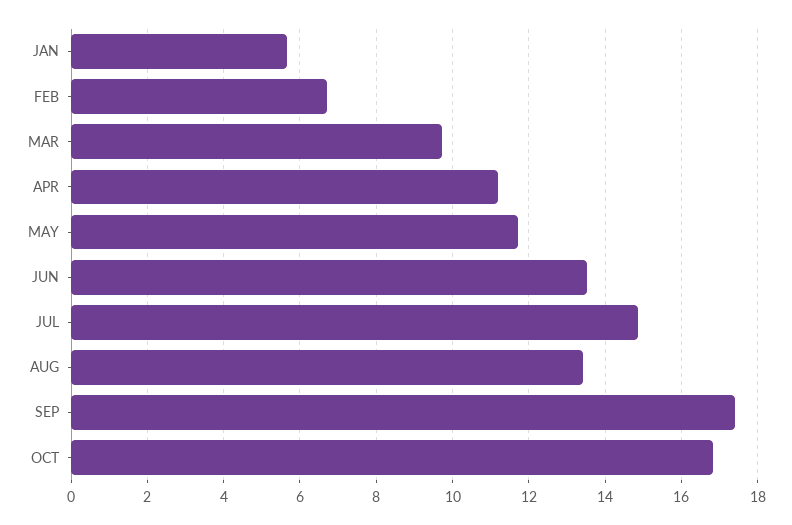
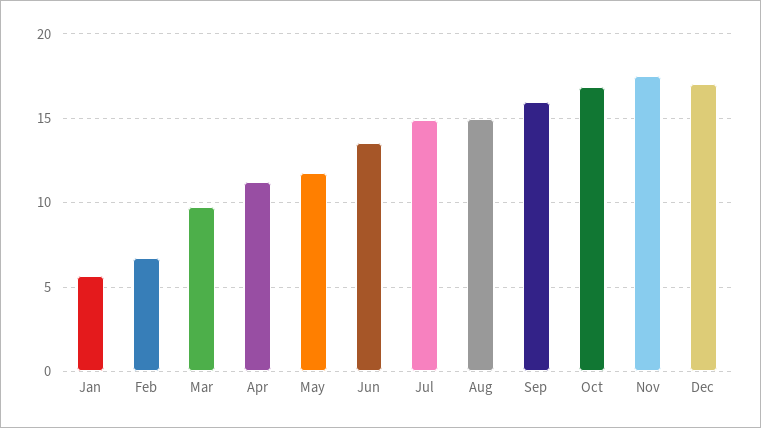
AUG: 13.4 -> 15
SEP: 17.4 -> 16
Nov: none -> 17.5
Dec: none -> 17

